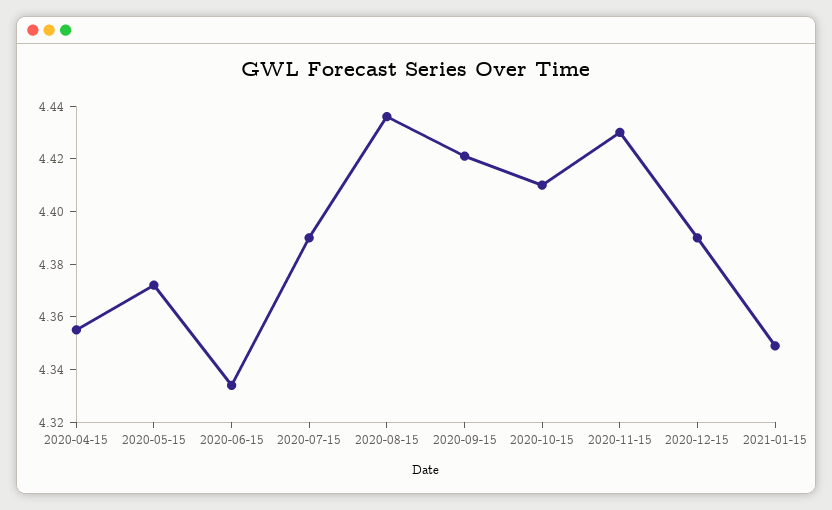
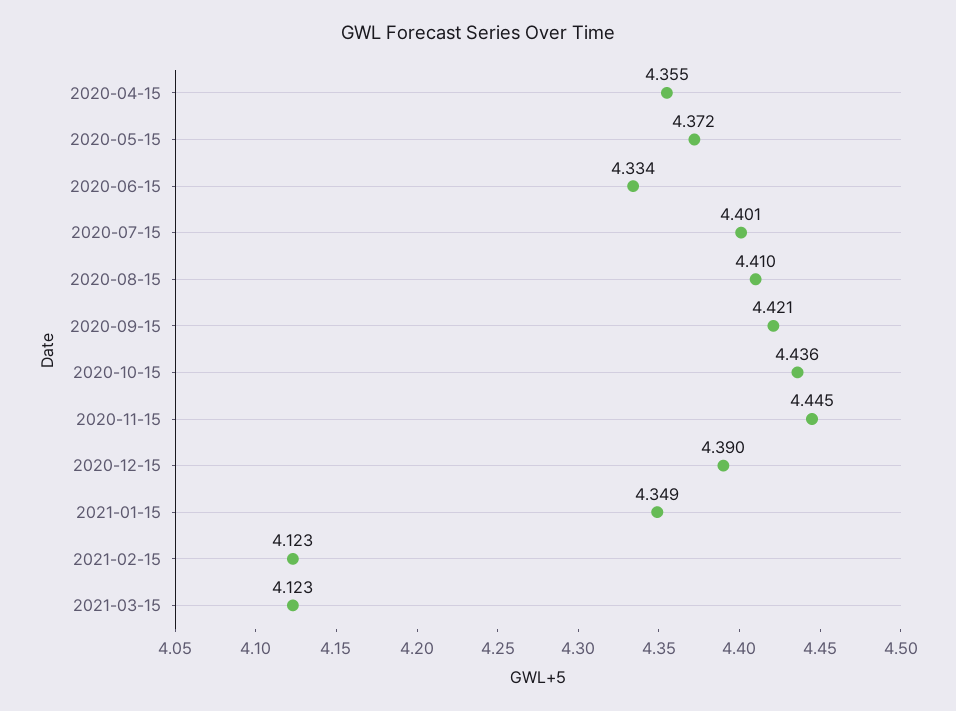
2020-07-15: 4.39 -> 4.401
2020-08-15: 4.435 -> 4.41
2020-10-15: 4.41 -> 4.436
2020-11-15: 4.43 -> 4.445
2021-02-15: none -> 4.123
2021-03-15: none -> 4.123

